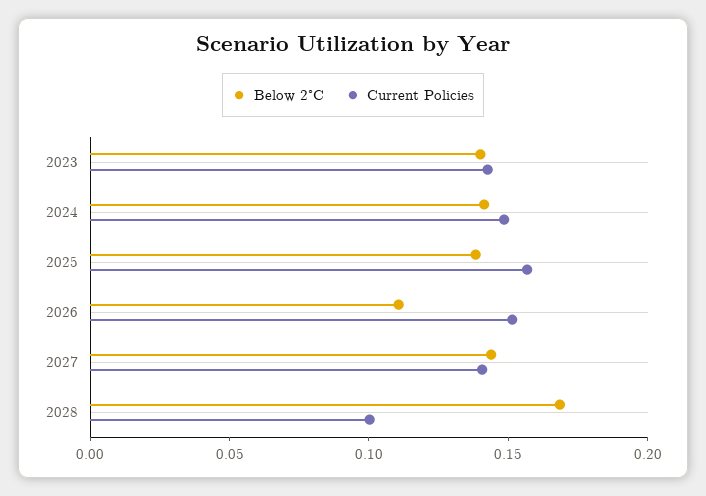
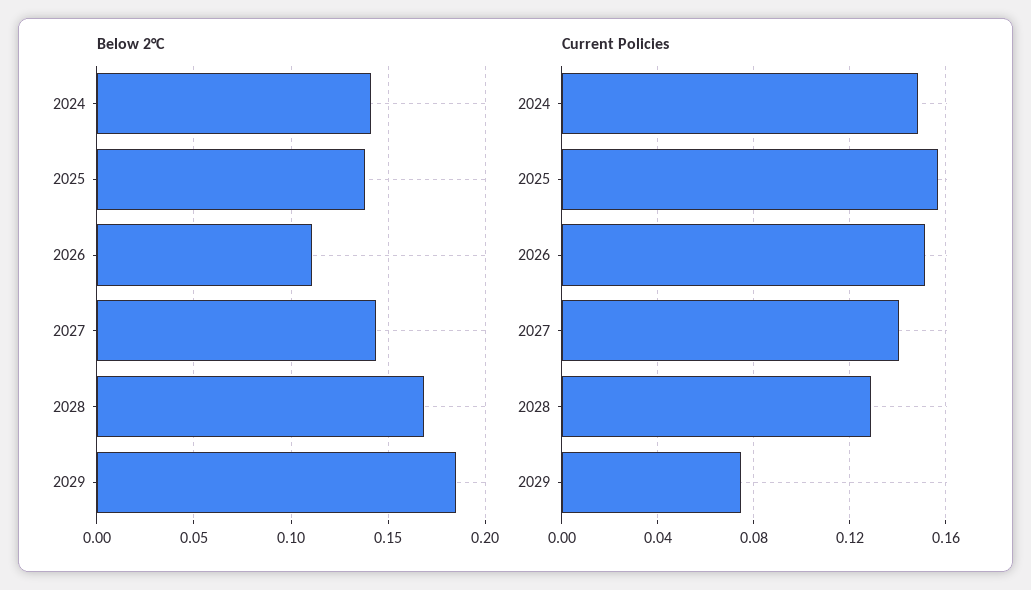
Below 2°C, 2023: 0.14 -> none
Current Policies, 2023: 0.14 -> none
Current Policies, 2028: 0.1 -> 0.13
Below 2°C, 2029: none -> 0.185
Current Policies, 2029: none -> 0.075

